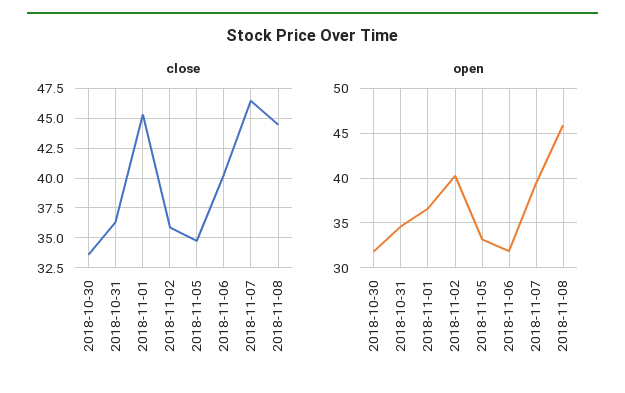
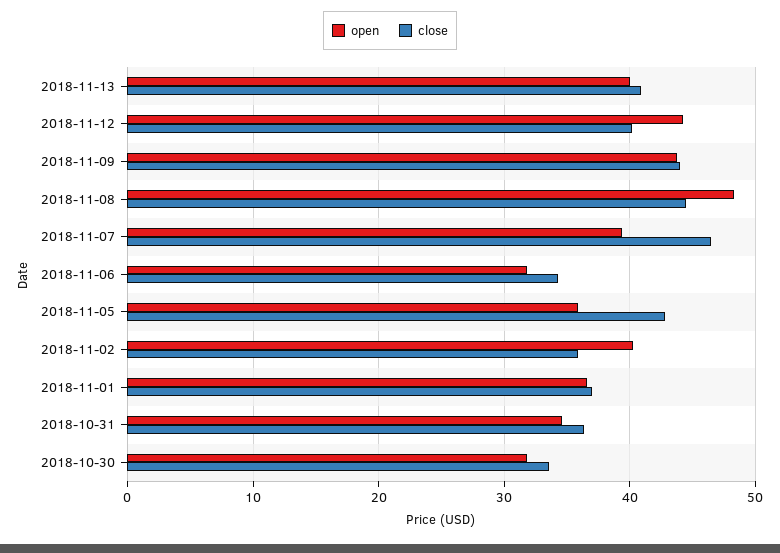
close, 2018-11-01: 45 -> 37
close, 2018-11-05: 35 -> 43
close, 2018-11-06: 40 -> 34
open, 2018-11-05: 33 -> 36
open, 2018-11-08: 46 -> 48
open, 2018-11-13: none -> 40
close, 2018-11-13: none -> 41
open, 2018-11-12: none -> 44
close, 2018-11-12: none -> 40
open, 2018-11-09: none -> 44
close, 2018-11-09: none -> 44

